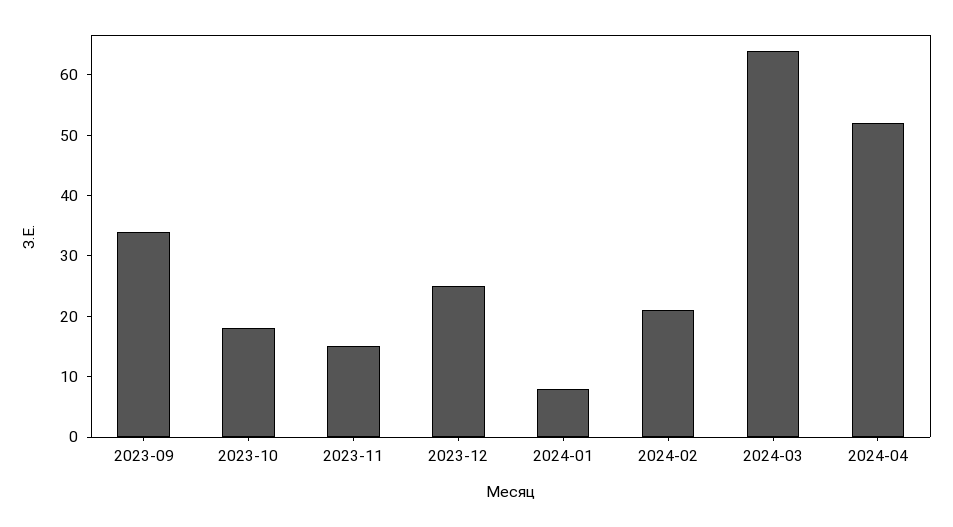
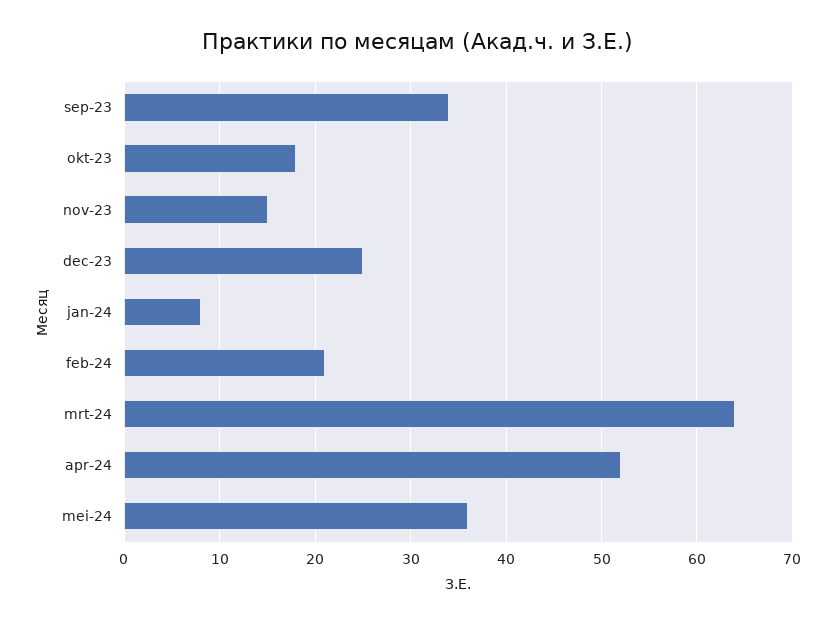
mei-24: none -> 36

